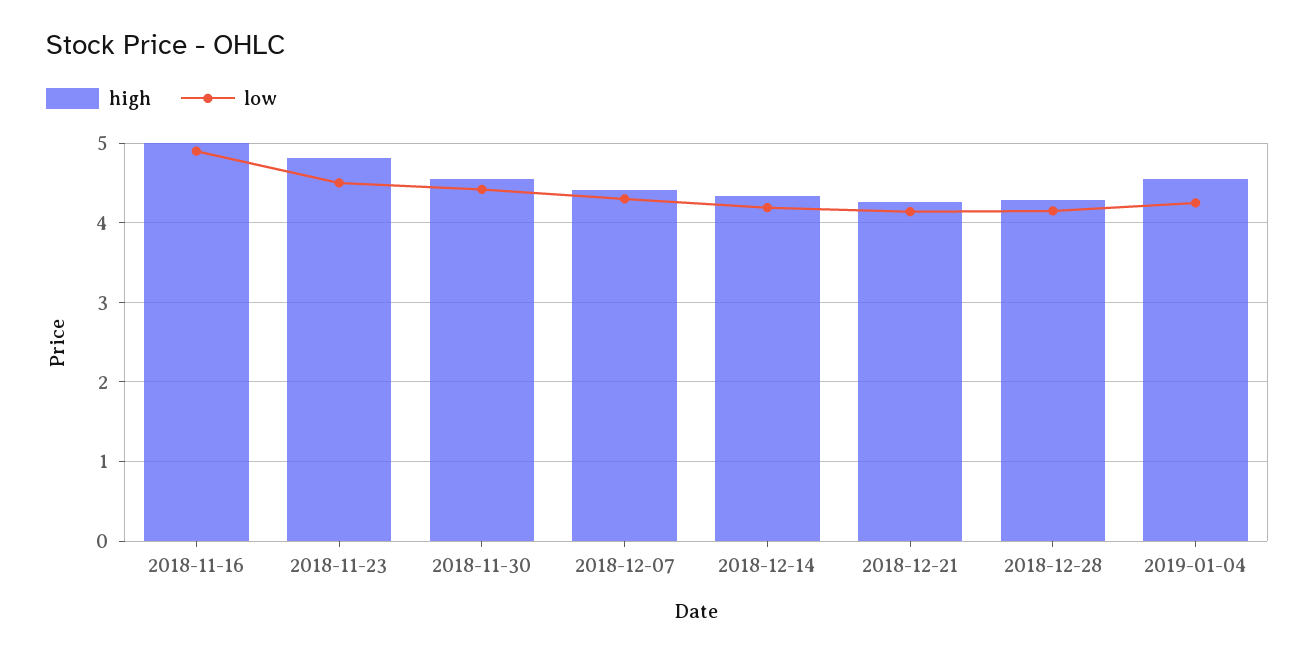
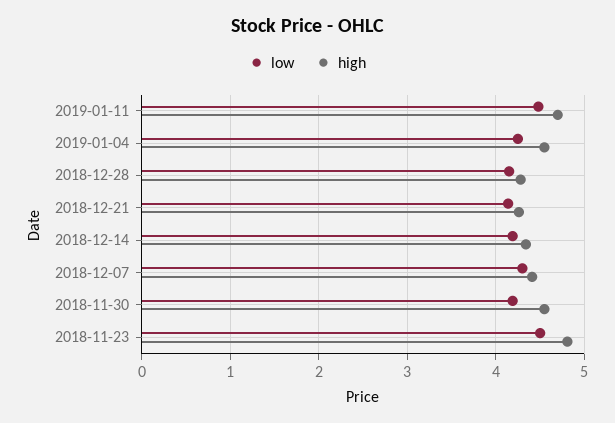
high, 2018-11-16: 5 -> none
low, 2018-11-16: 4.9 -> none
low, 2018-11-30: 4.4 -> 4.2
low, 2019-01-11: none -> 4.5
high, 2019-01-11: none -> 4.7

